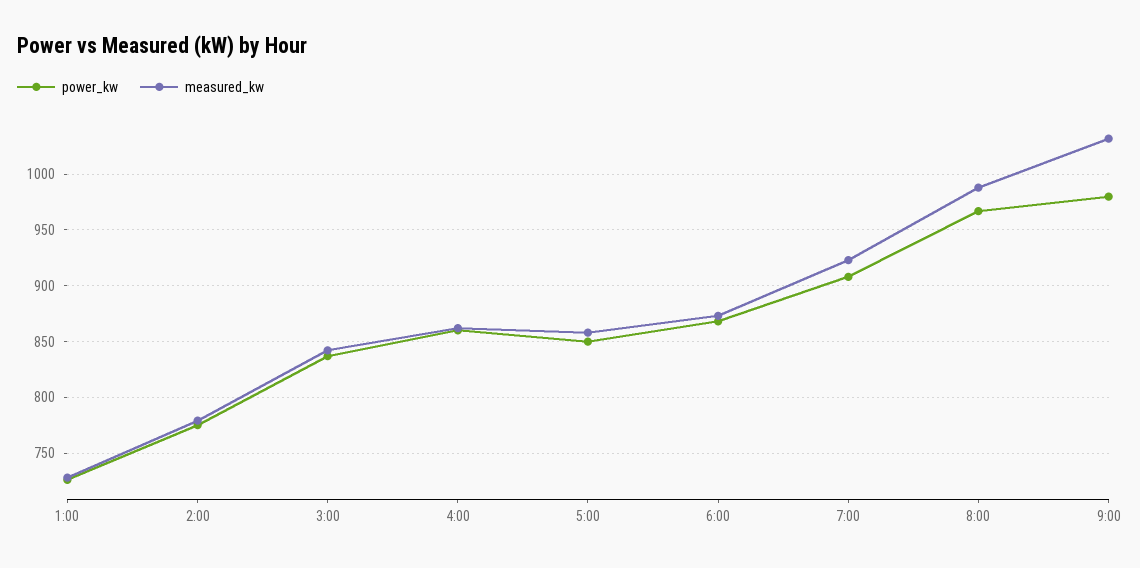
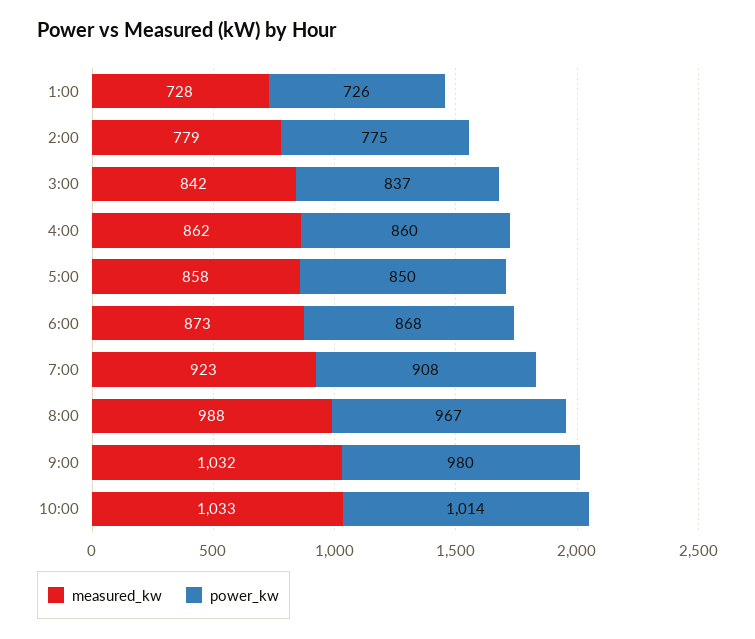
measured_kw, 10:00: none -> 1033
power_kw, 10:00: none -> 1014

